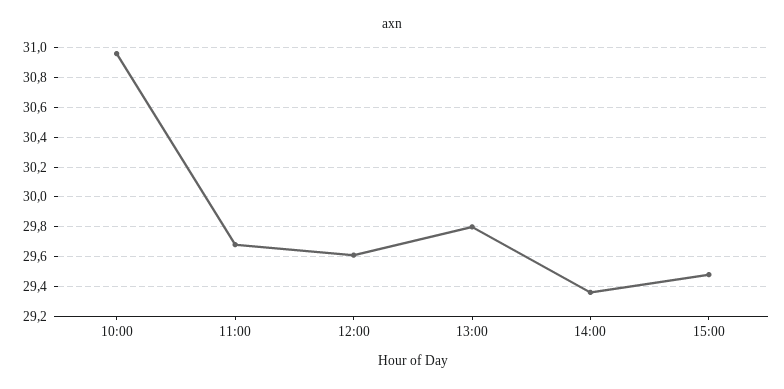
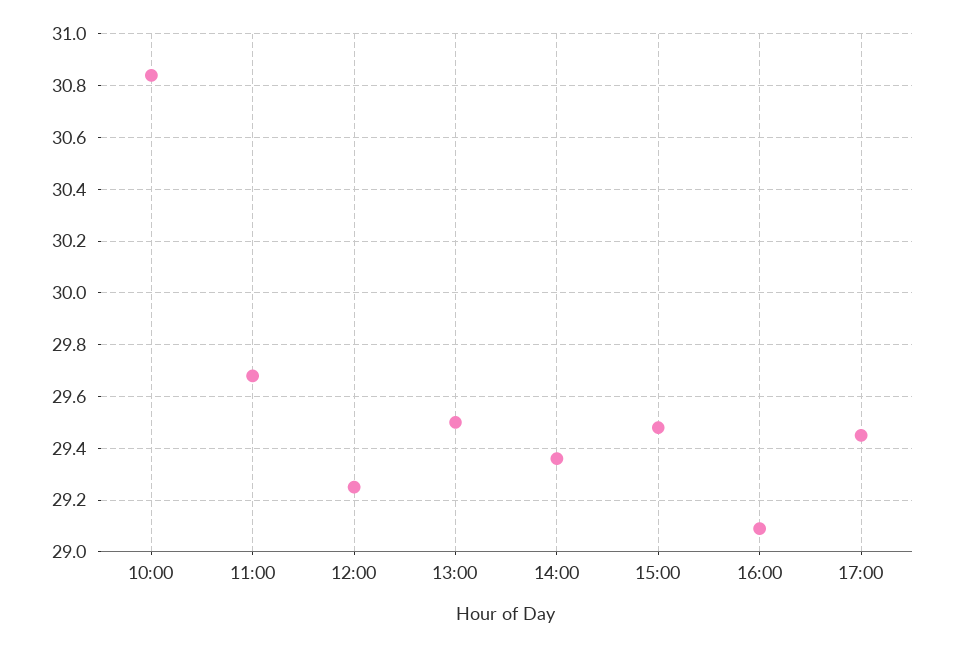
10:00: 30.95 -> 30.85
12:00: 29.6 -> 29.25
13:00: 29.8 -> 29.5
16:00: none -> 29.1
17:00: none -> 29.45

